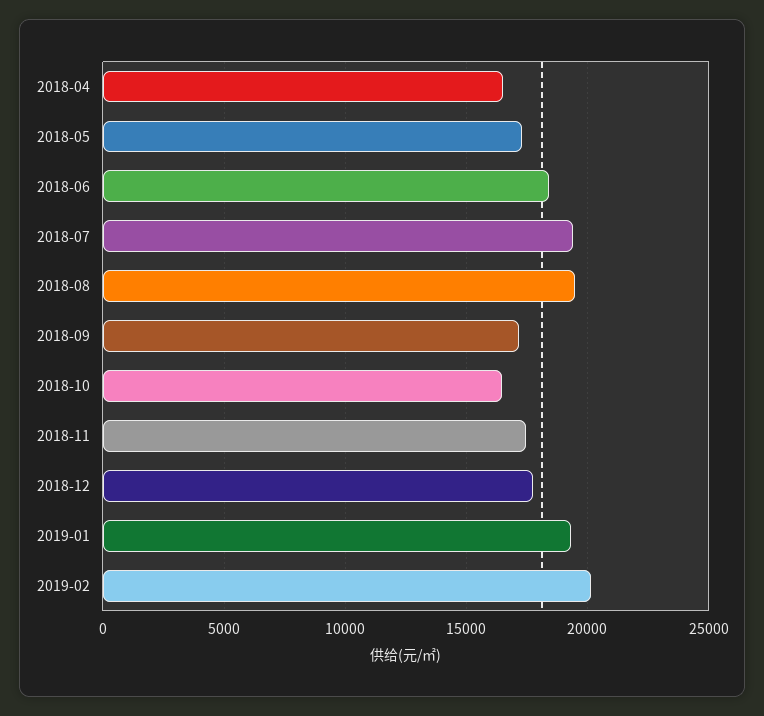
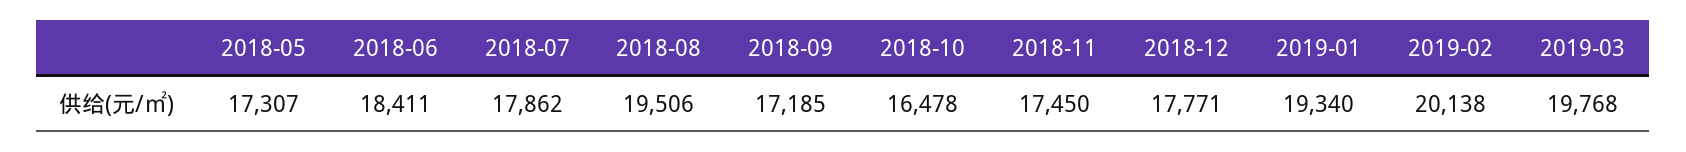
2018-04: 16500 -> none
2018-07: 19500 -> 17862
2019-03: none -> 19768

